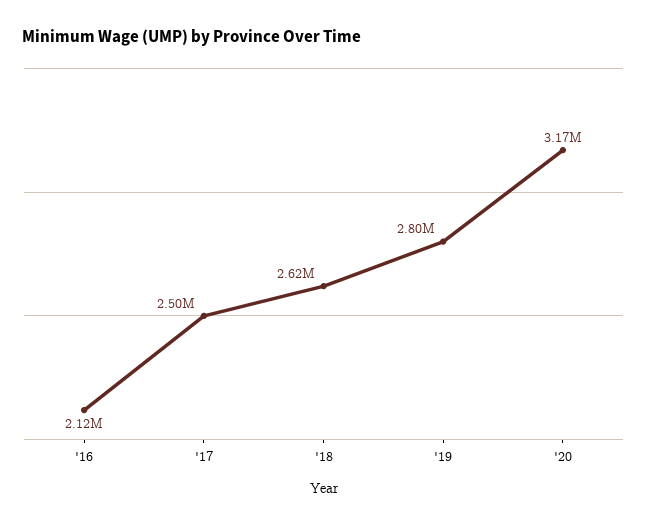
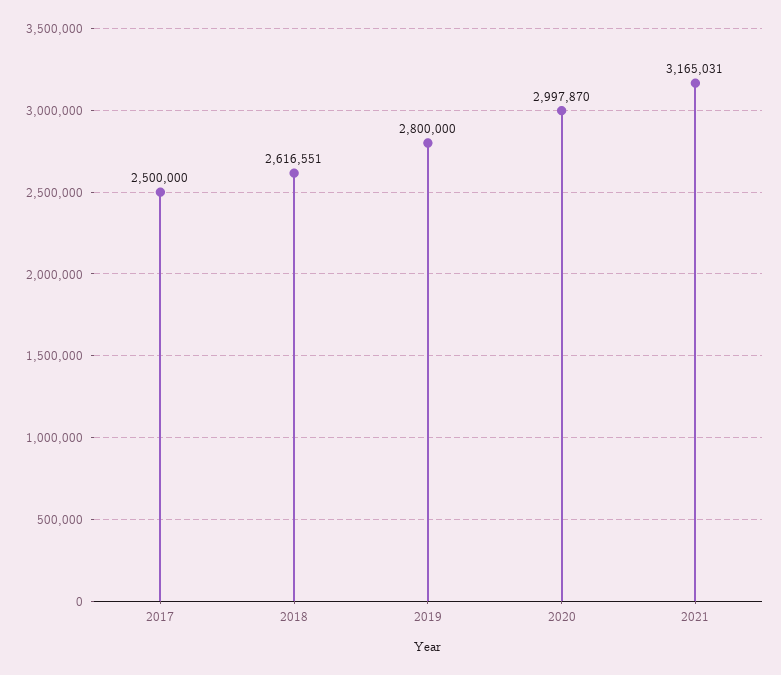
'16: 2120000 -> none
'20: 3170000 -> 2997870
2021: none -> 3165031

